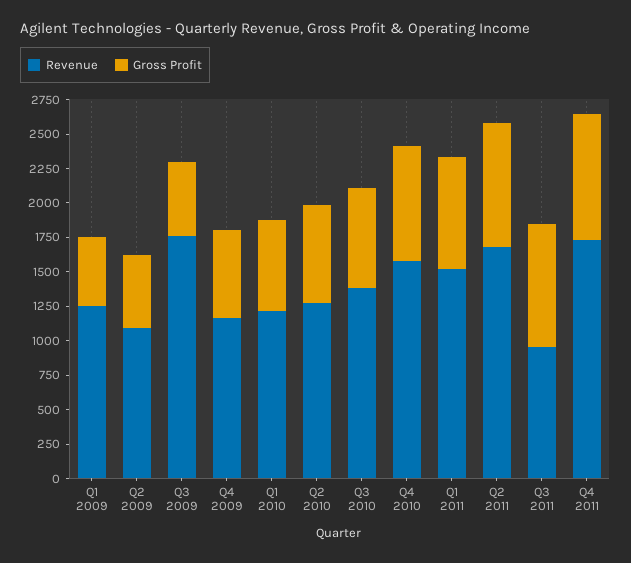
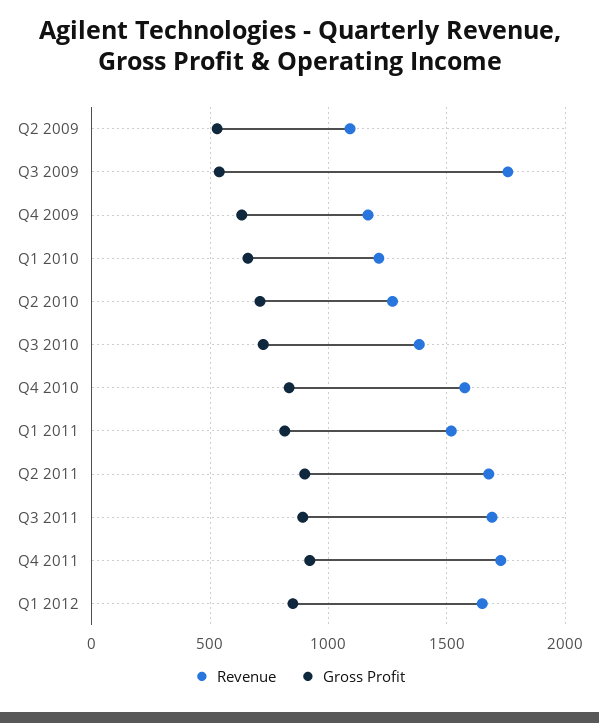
Revenue, Q1 2009: 1250 -> none
Gross Profit, Q1 2009: 500 -> none
Revenue, Q3 2011: 1000 -> 1700
Revenue, Q1 2012: none -> 1650
Gross Profit, Q1 2012: none -> 850

